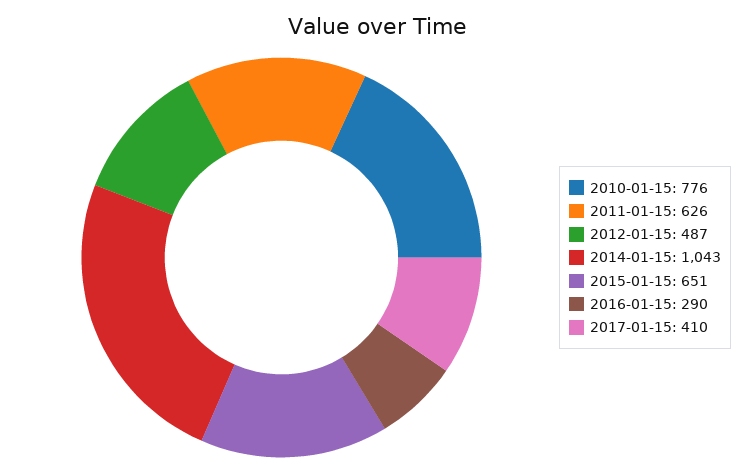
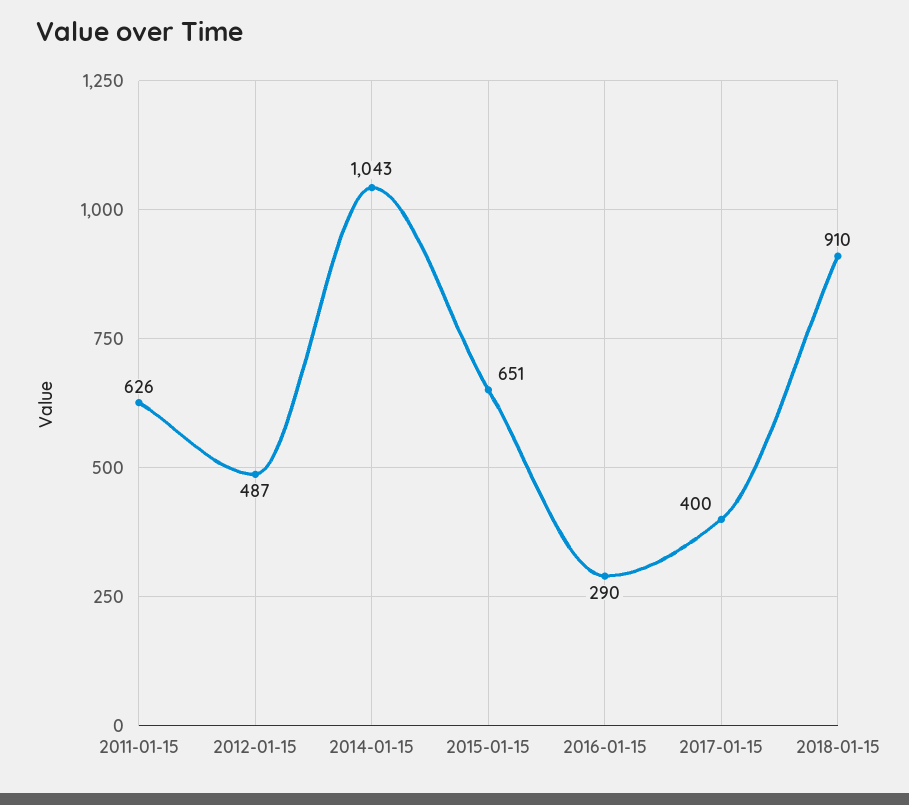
2010-01-15: 776 -> none
2017-01-15: 410 -> 400
2018-01-15: none -> 910

